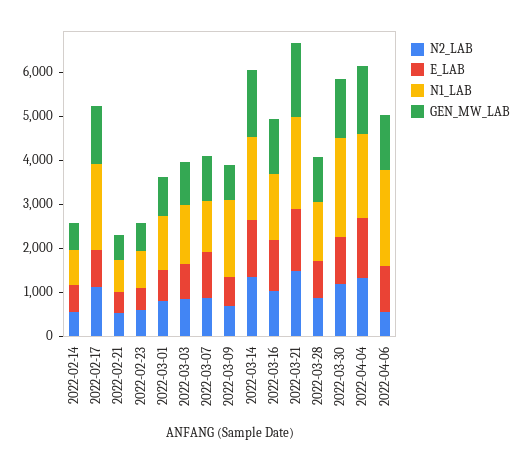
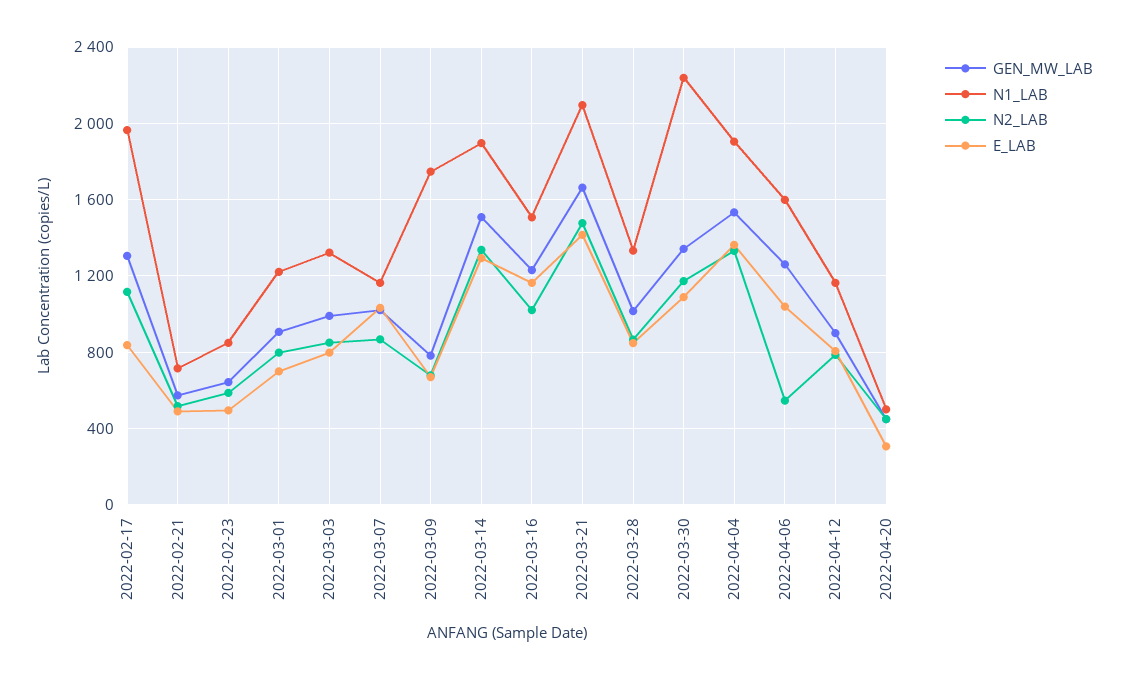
N2_LAB, 2022-02-14: 600 -> none
E_LAB, 2022-02-14: 600 -> none
N1_LAB, 2022-02-14: 800 -> none
GEN_MW_LAB, 2022-02-14: 600 -> none
N1_LAB, 2022-04-06: 2200 -> 1600
GEN_MW_LAB, 2022-04-12: none -> 900
N1_LAB, 2022-04-12: none -> 1150
N2_LAB, 2022-04-12: none -> 800
E_LAB, 2022-04-12: none -> 800
GEN_MW_LAB, 2022-04-20: none -> 450
N1_LAB, 2022-04-20: none -> 500
N2_LAB, 2022-04-20: none -> 450
E_LAB, 2022-04-20: none -> 300

